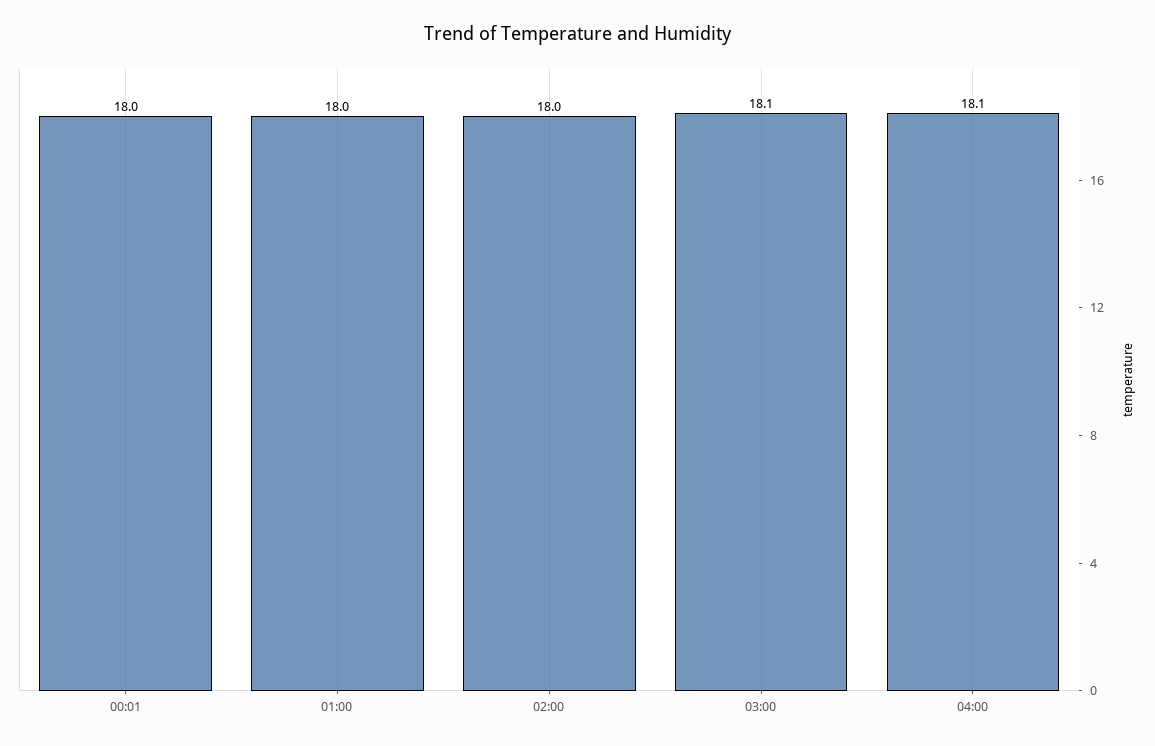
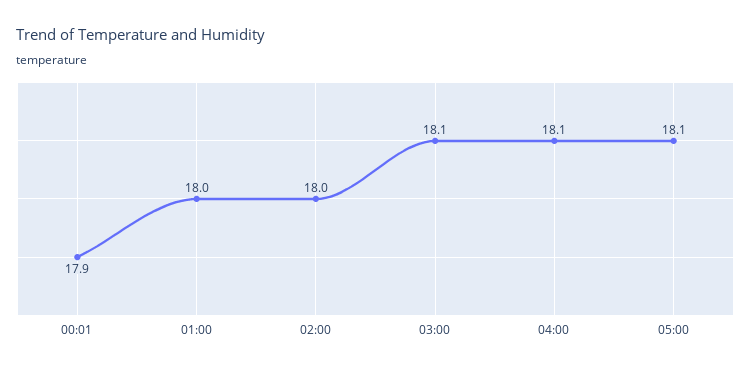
00:01: 18 -> 17.9
05:00: none -> 18.1

